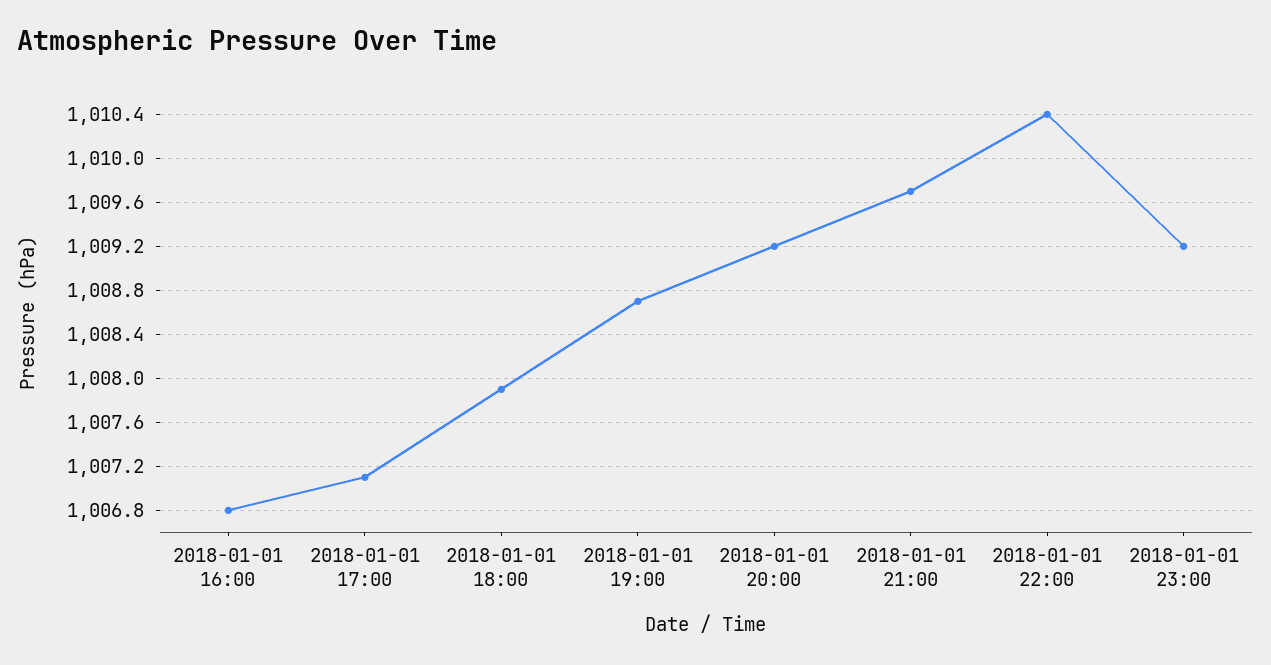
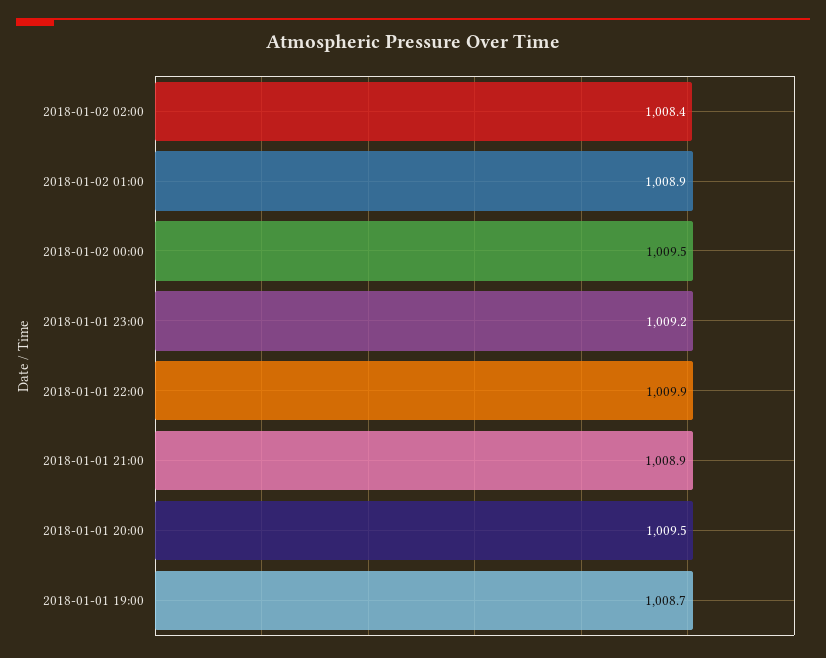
2018-01-01 16:00: 1006.8 -> none
2018-01-01 17:00: 1007.1 -> none
2018-01-01 18:00: 1007.9 -> none
2018-01-01 20:00: 1009.2 -> 1009.5
2018-01-01 21:00: 1009.7 -> 1008.9
2018-01-01 22:00: 1010.4 -> 1009.9
2018-01-02 02:00: none -> 1008.4
2018-01-02 01:00: none -> 1008.9
2018-01-02 00:00: none -> 1009.5

